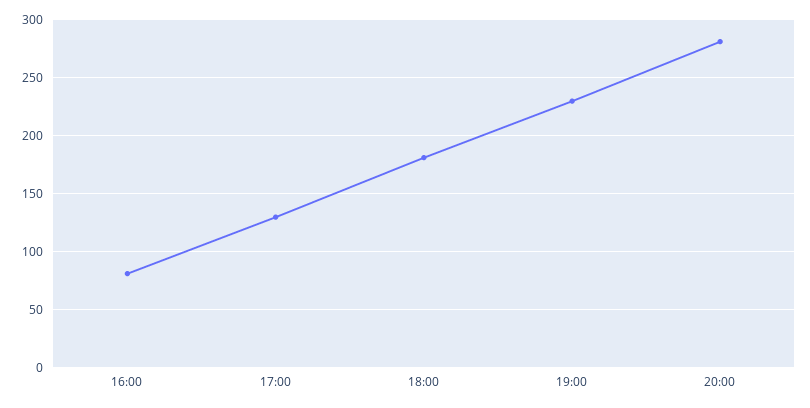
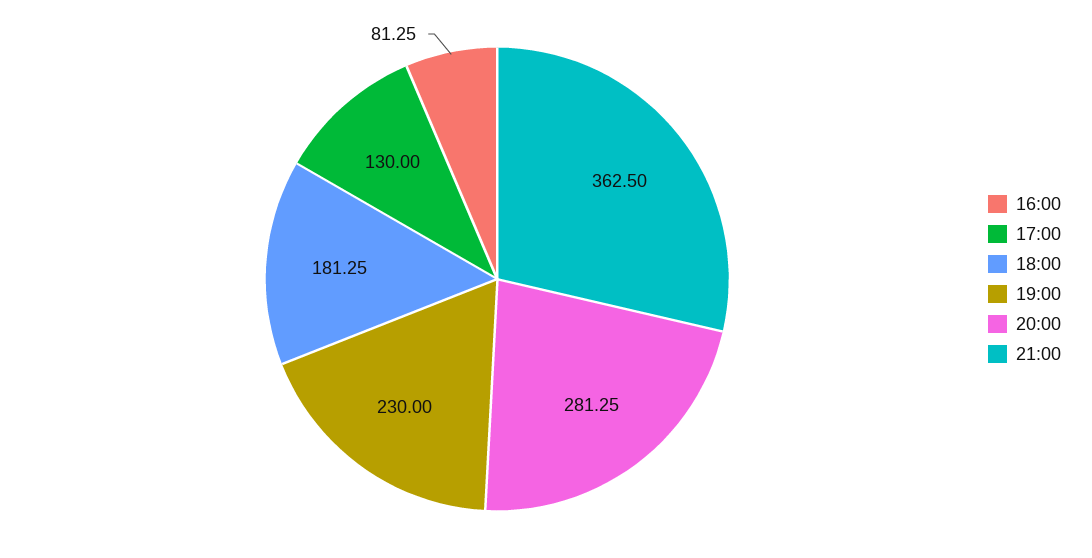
21:00: none -> 362.5

